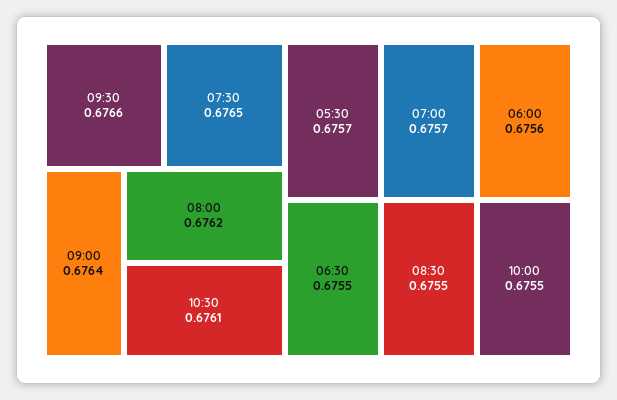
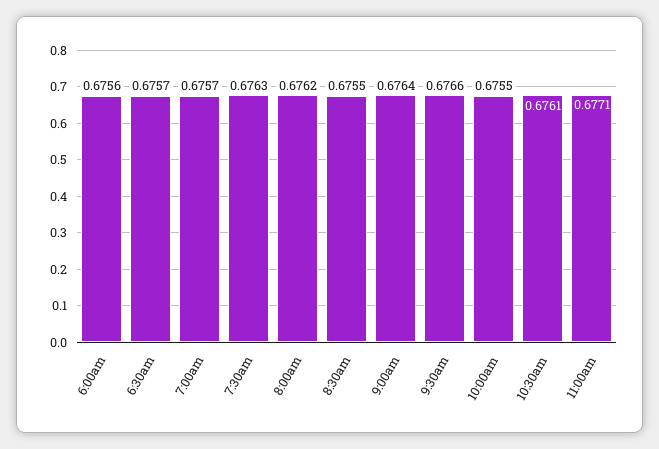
07:30: 0.6765 -> 0.6763
05:30: 0.6757 -> none
06:30: 0.6755 -> 0.6757
11:00am: none -> 0.6771

